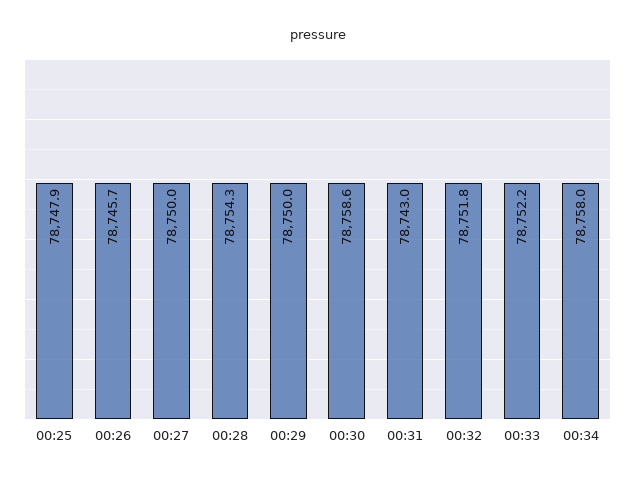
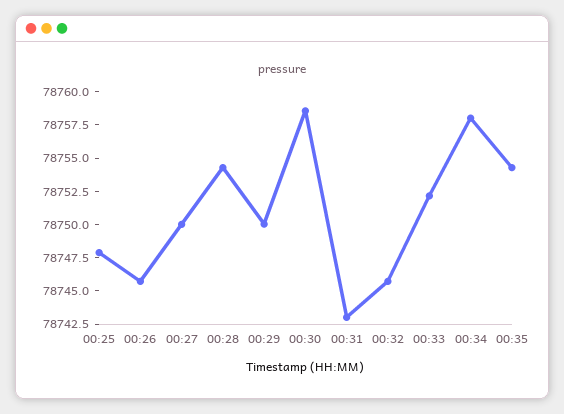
00:32: 78751.8 -> 78745
00:35: none -> 78755

